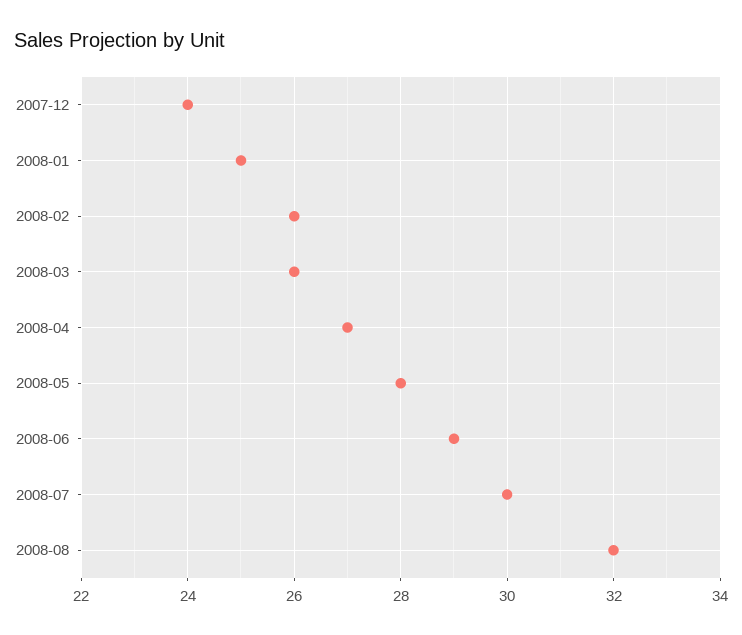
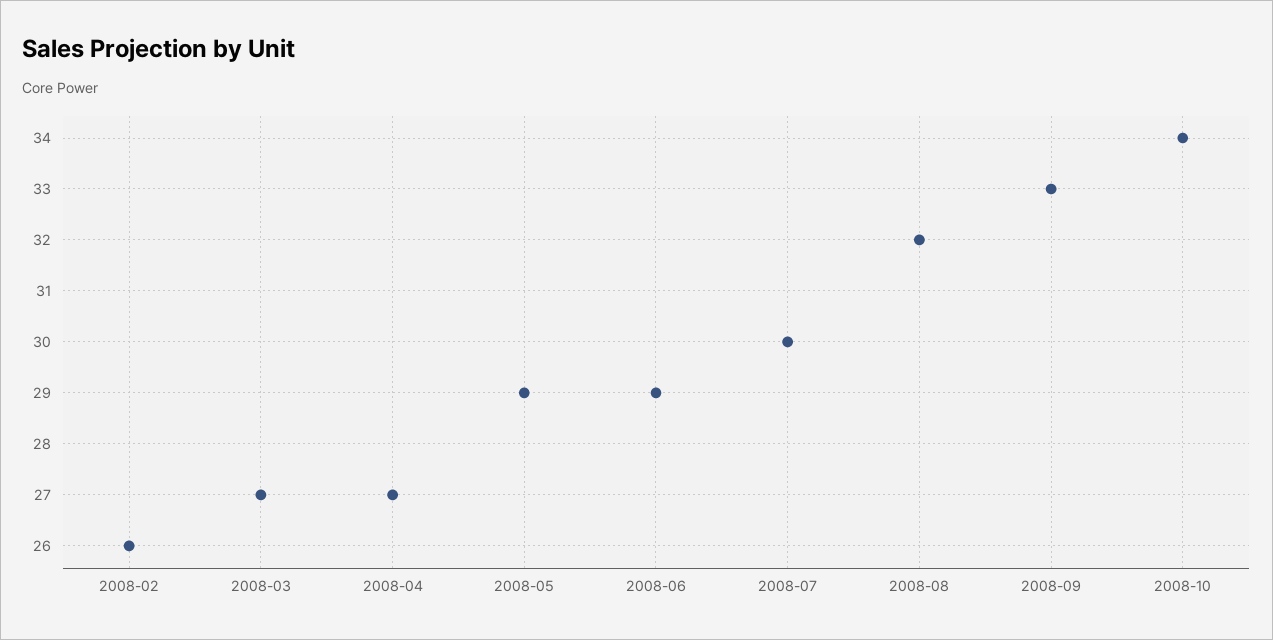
2007-12: 24 -> none
2008-01: 25 -> none
2008-03: 26 -> 27
2008-05: 28 -> 29
2008-09: none -> 33
2008-10: none -> 34

